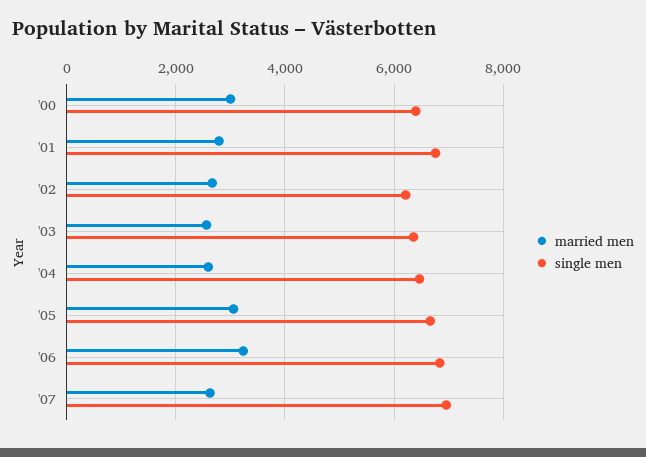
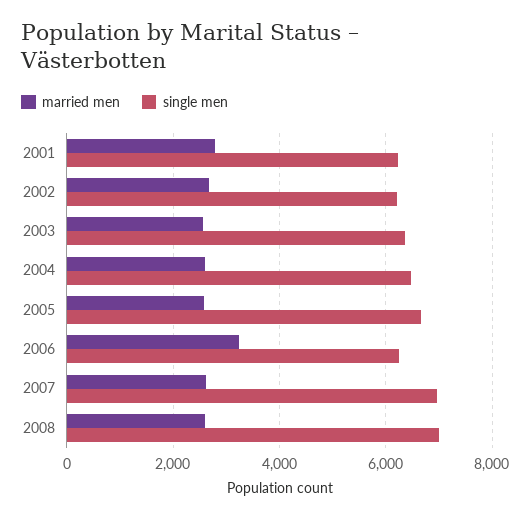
married men, '00: 3000 -> none
single men, '00: 6400 -> none
single men, '01: 6800 -> 6200
married men, '05: 3000 -> 2600
single men, '06: 6800 -> 6200
married men, 2008: none -> 2600
single men, 2008: none -> 7000

